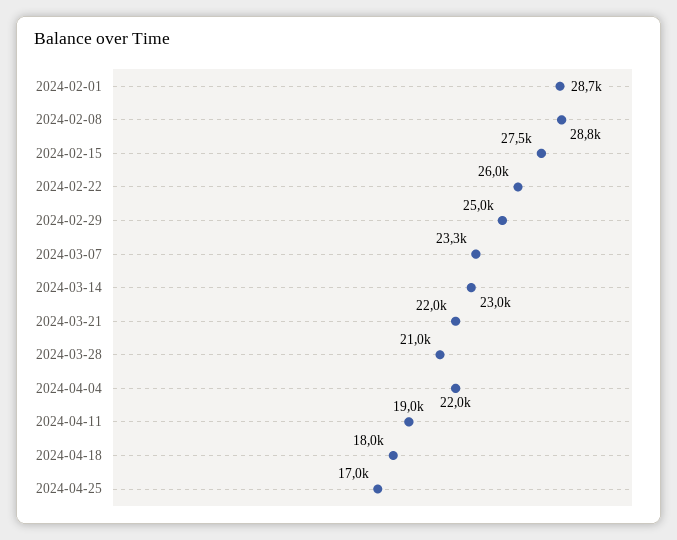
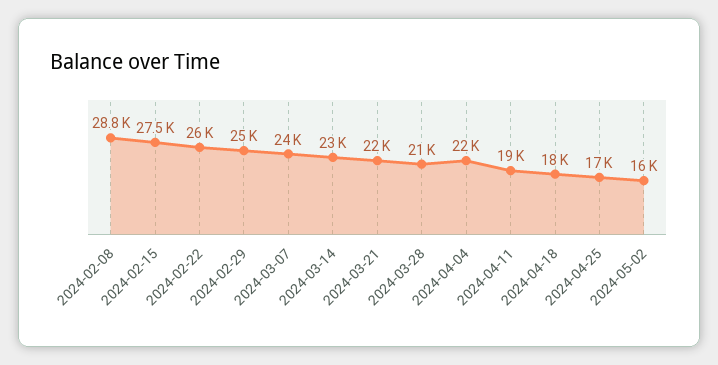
2024-02-01: 28700 -> none
2024-03-07: 23300 -> 24000
2024-05-02: none -> 16000

